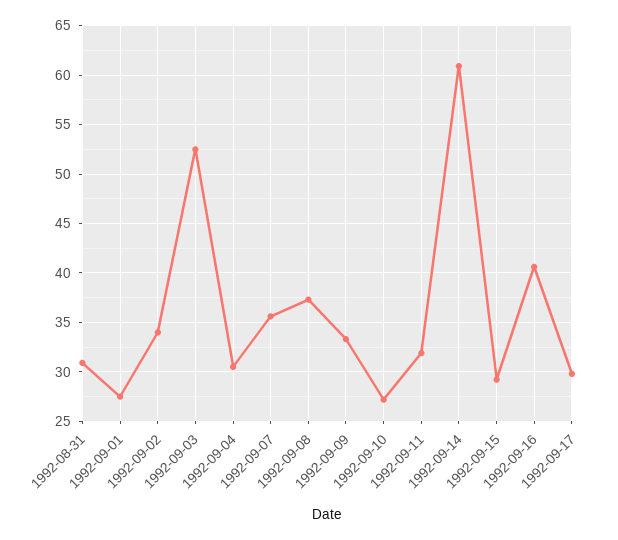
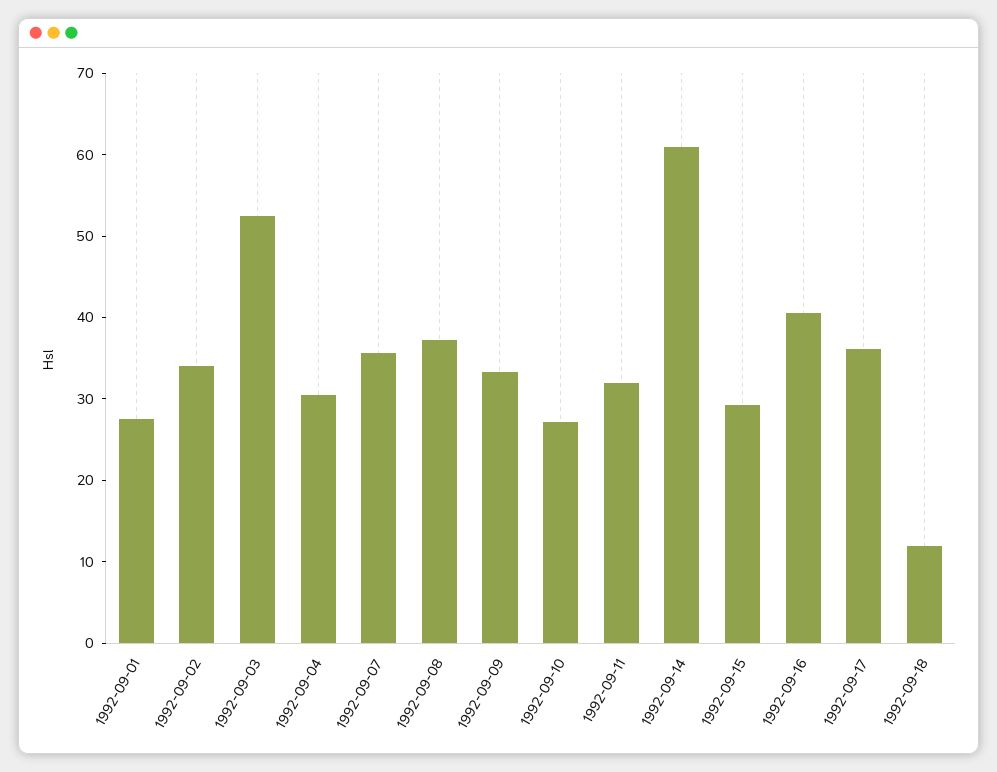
1992-08-31: 31 -> none
1992-09-17: 30 -> 36
1992-09-18: none -> 12

